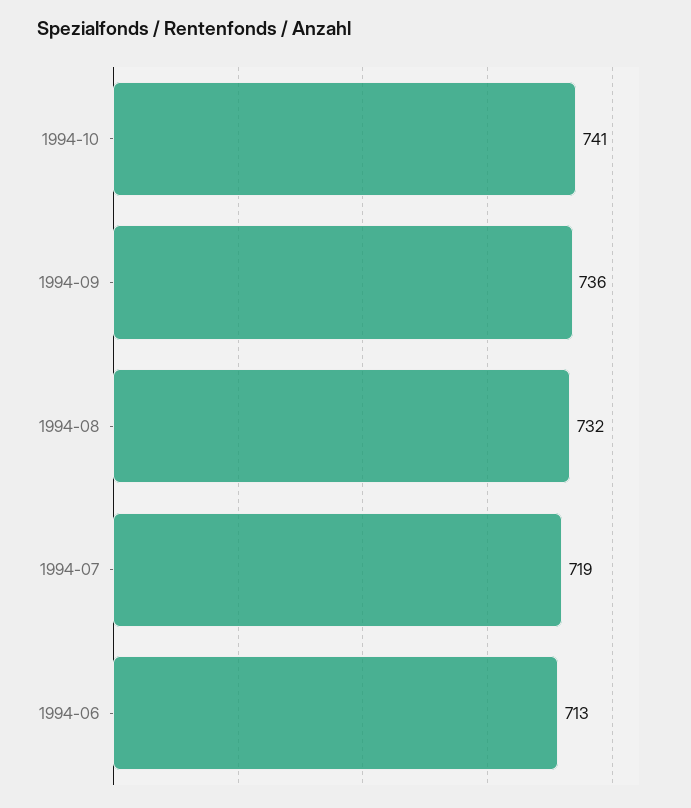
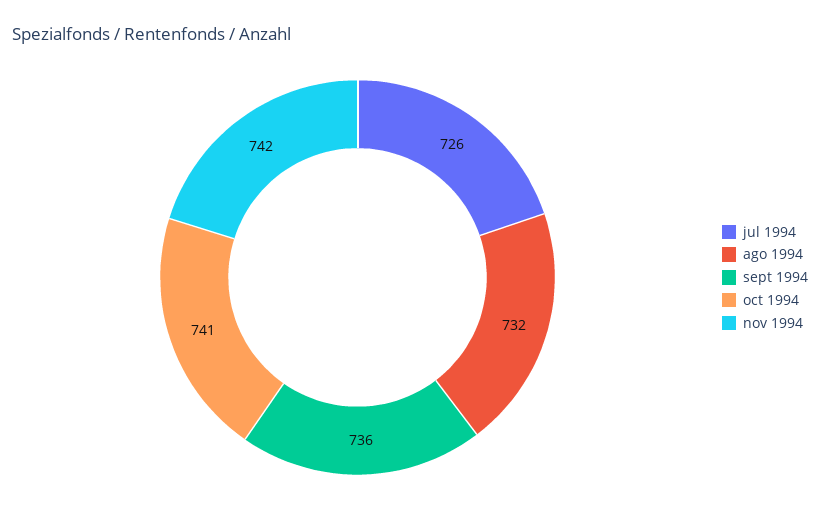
1994-07: 719 -> 726
1994-06: 713 -> none
nov 1994: none -> 742

